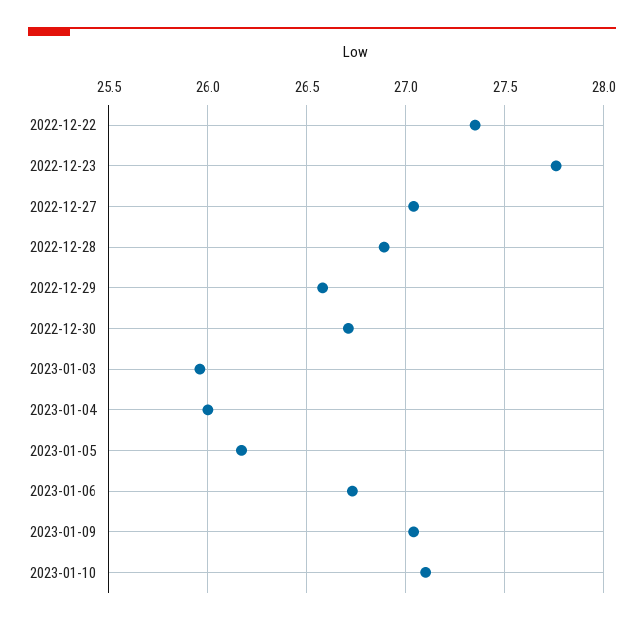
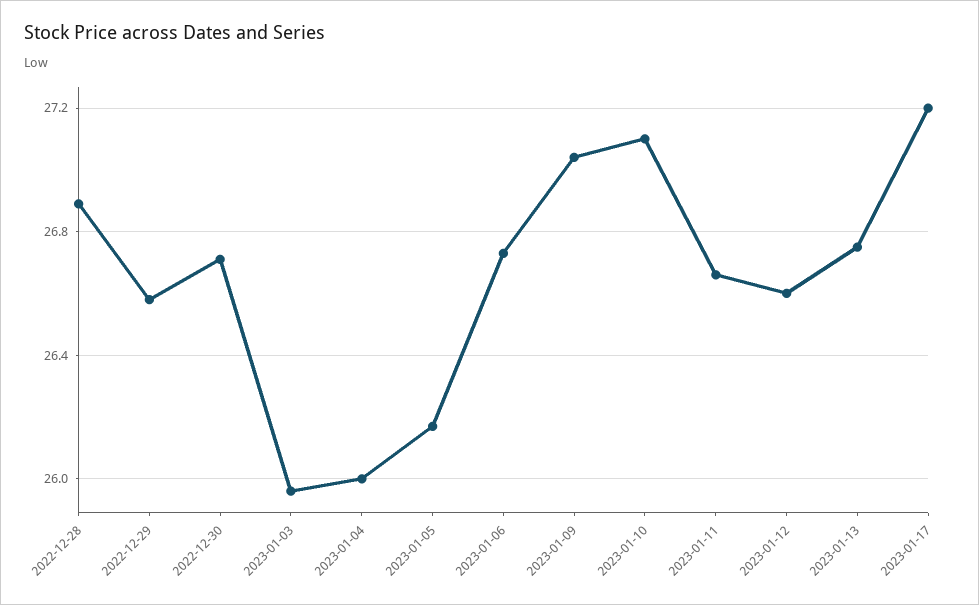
2022-12-22: 27.35 -> none
2022-12-23: 27.75 -> none
2022-12-27: 27.05 -> none
2023-01-11: none -> 26.65
2023-01-12: none -> 26.6
2023-01-13: none -> 26.75
2023-01-17: none -> 27.2

